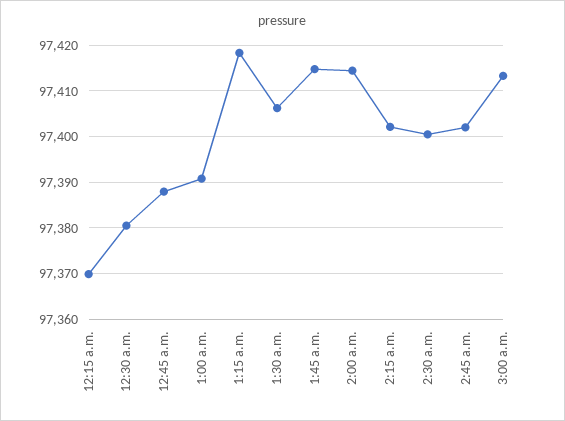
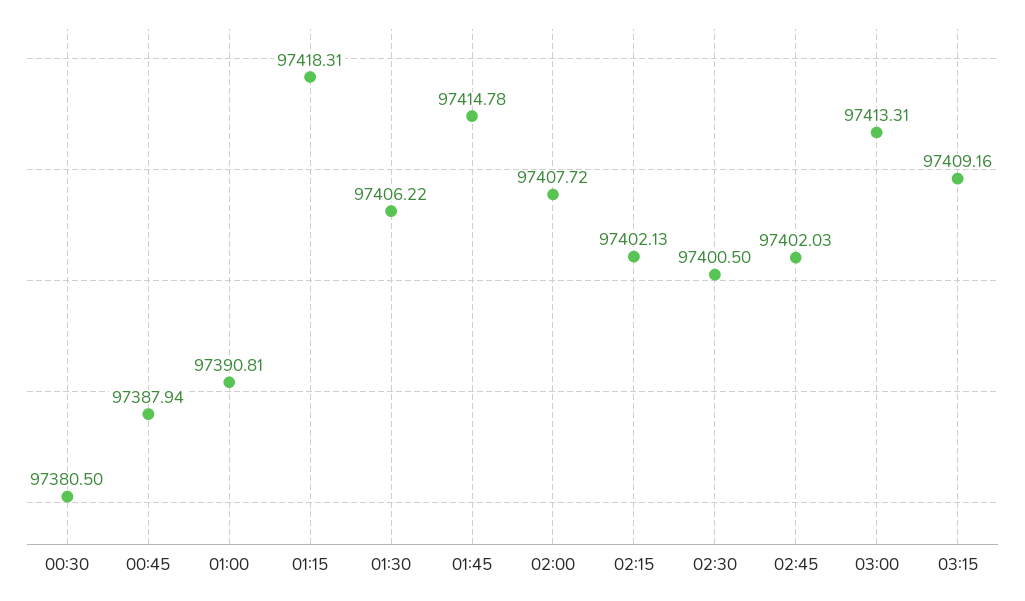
12:15 a.m.: 97370 -> none
2:00 a.m.: 97414 -> 97407.72
03:15: none -> 97409.16

